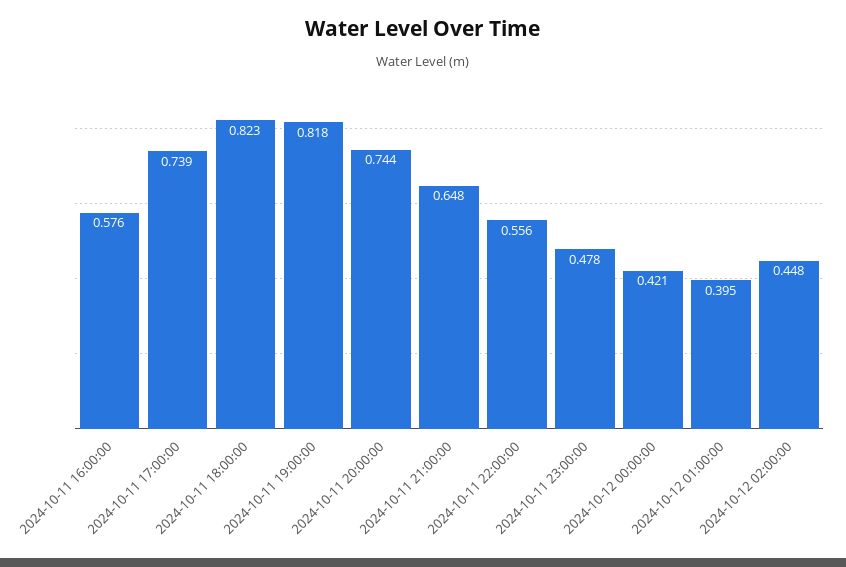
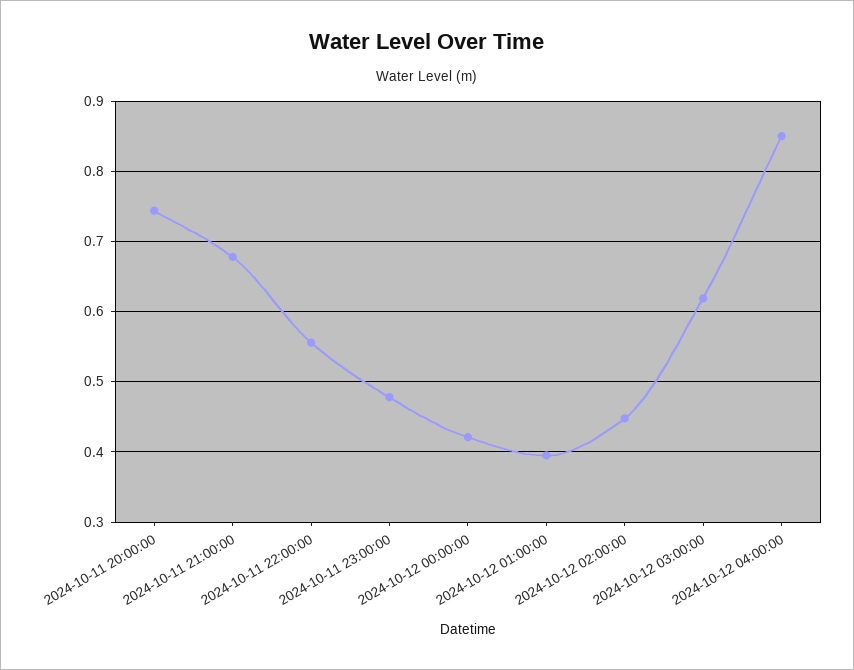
2024-10-11 16:00:00: 0.576 -> none
2024-10-11 17:00:00: 0.739 -> none
2024-10-11 18:00:00: 0.823 -> none
2024-10-11 19:00:00: 0.818 -> none
2024-10-11 21:00:00: 0.648 -> 0.68
2024-10-12 03:00:00: none -> 0.62
2024-10-12 04:00:00: none -> 0.85

